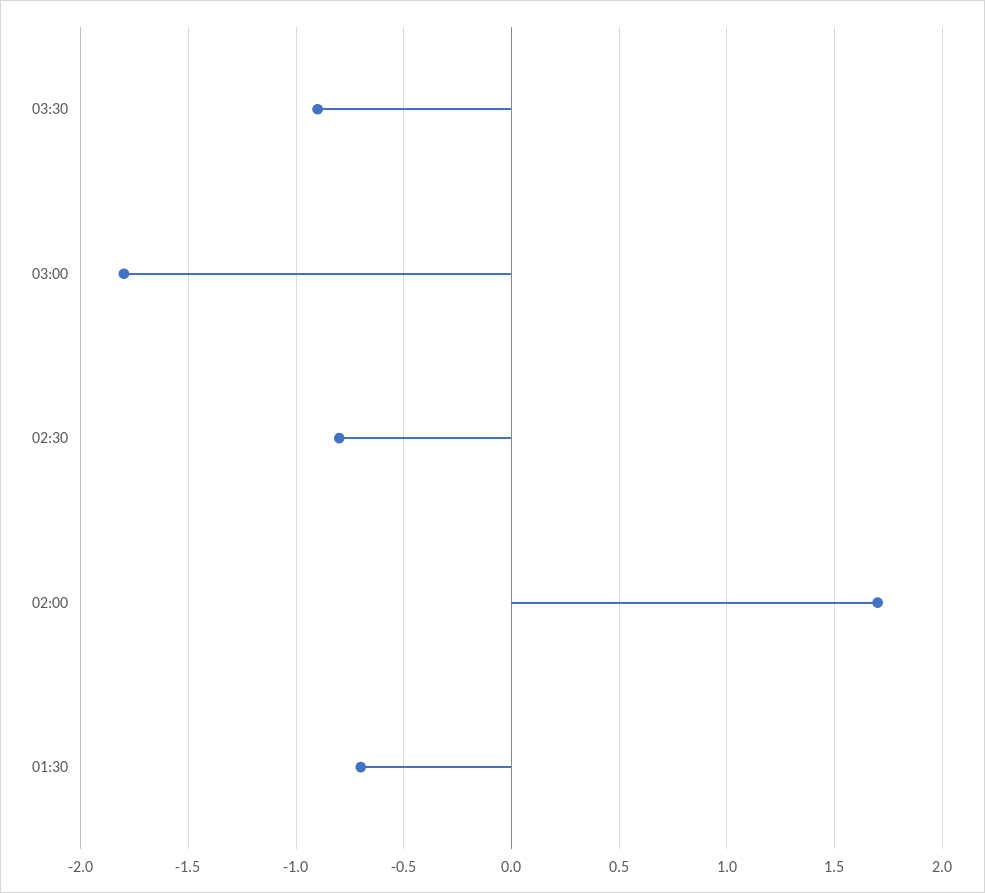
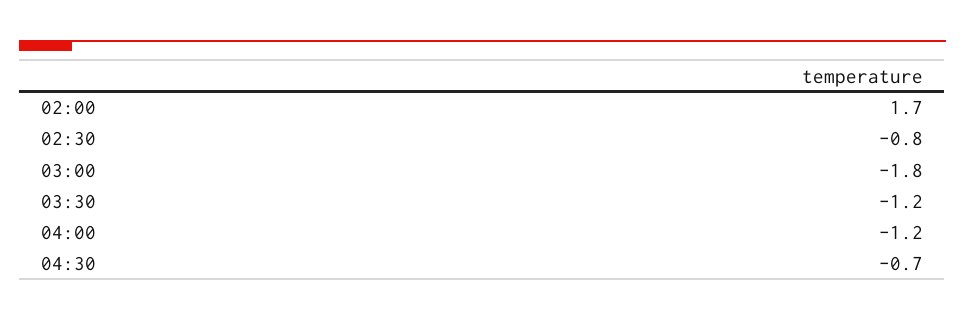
03:30: -0.9 -> -1.2
01:30: -0.7 -> none
04:00: none -> -1.2
04:30: none -> -0.7

